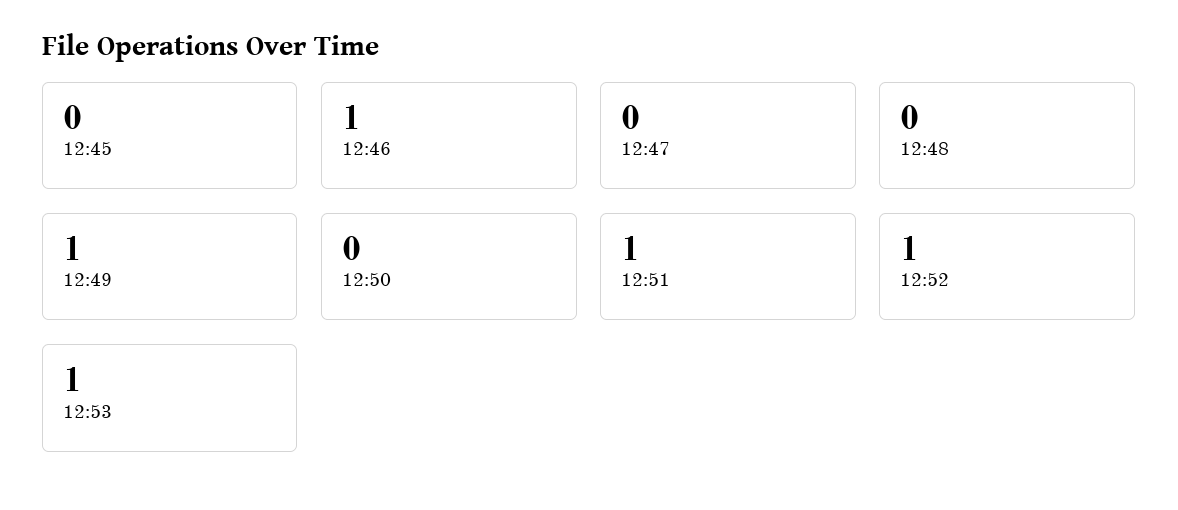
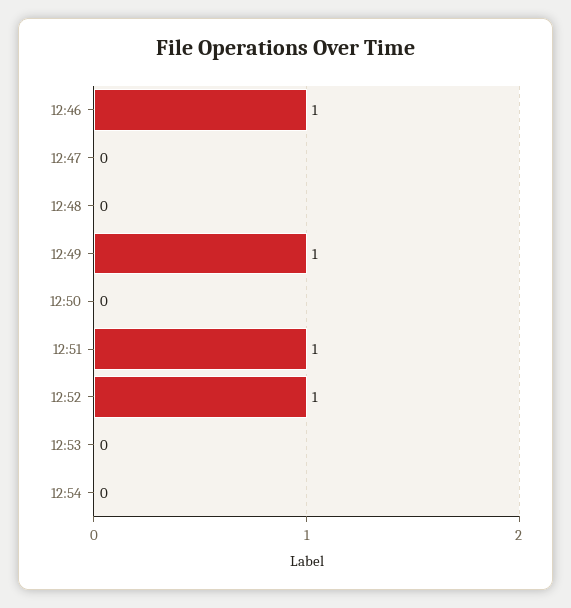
12:45: 0 -> none
12:53: 1 -> 0
12:54: none -> 0

